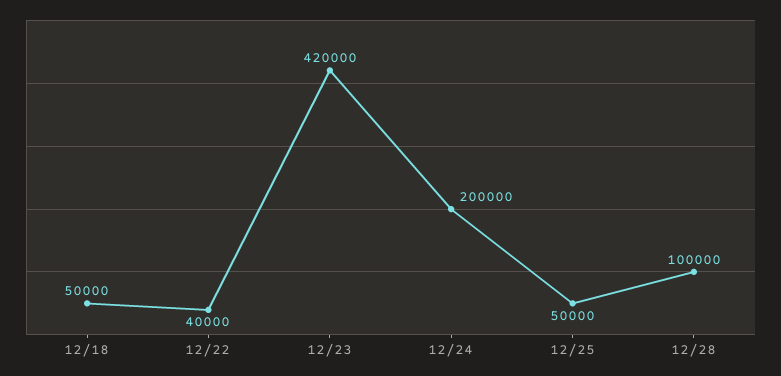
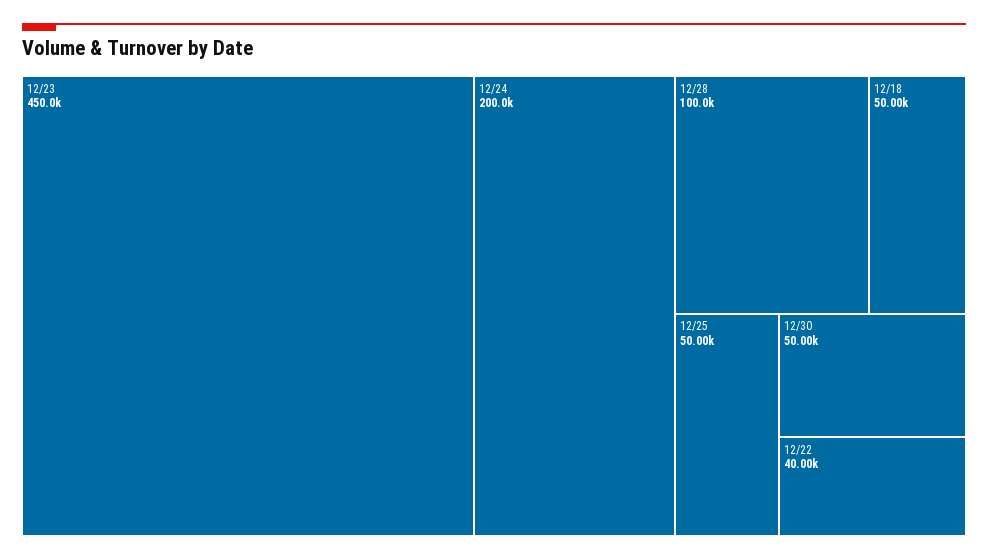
12/23: 420000 -> 450000
12/30: none -> 50000

